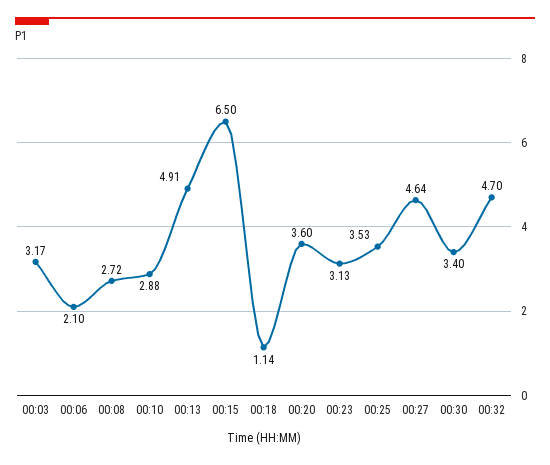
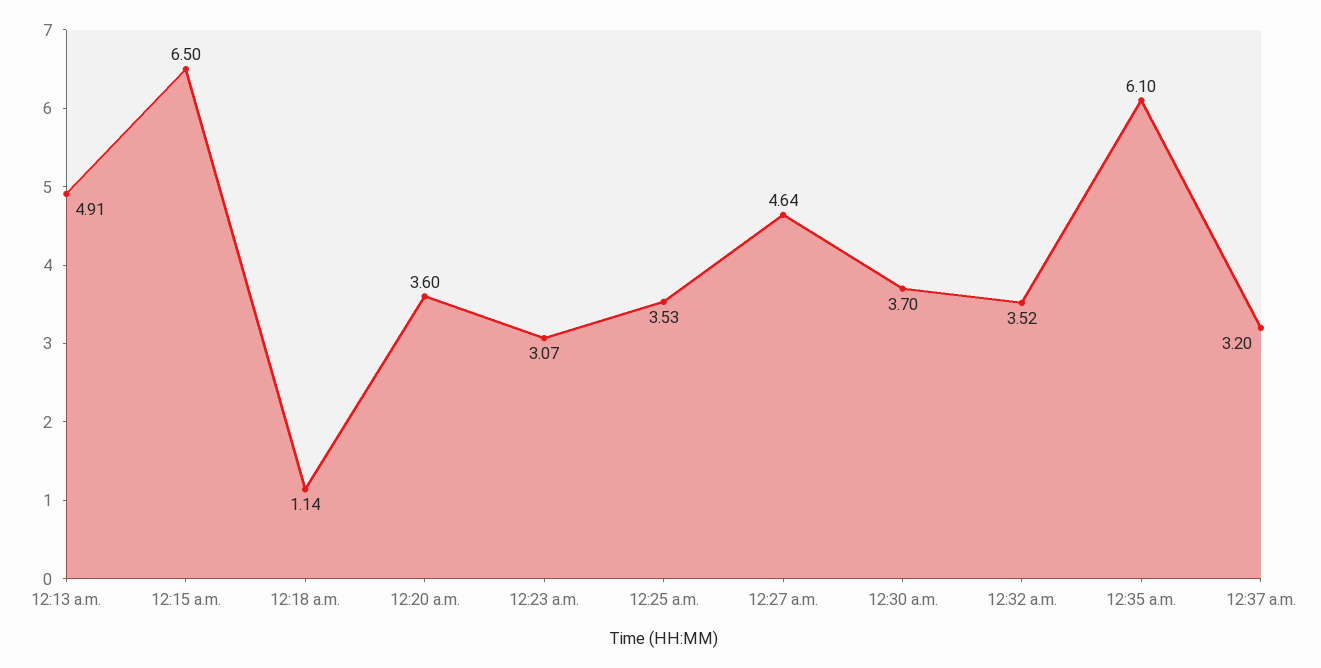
00:03: 3.17 -> none
00:06: 2.1 -> none
00:08: 2.72 -> none
00:10: 2.88 -> none
00:23: 3.13 -> 3.07
00:30: 3.4 -> 3.7
00:32: 4.7 -> 3.52
12:35 a.m.: none -> 6.1
12:37 a.m.: none -> 3.2

